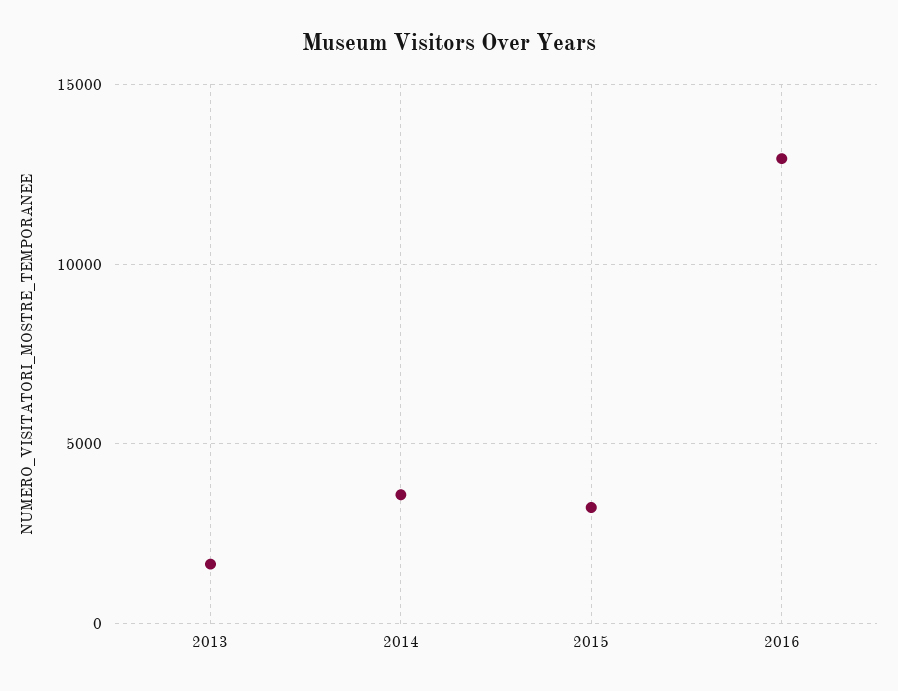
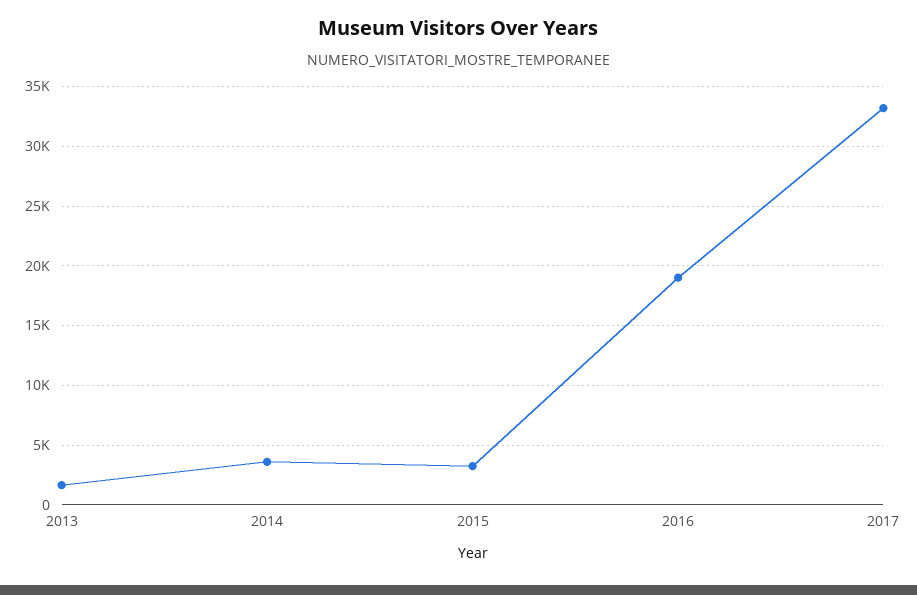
2016: 13000 -> 19000
2017: none -> 33000

